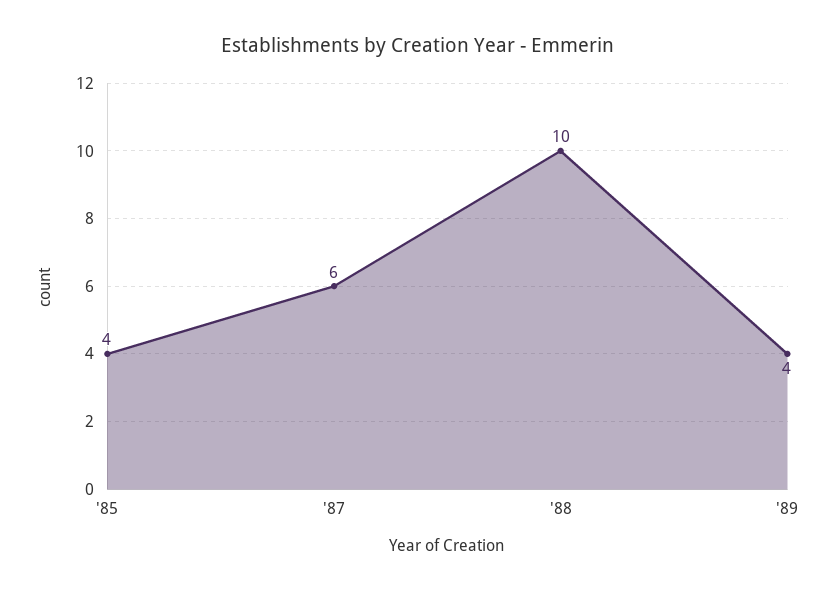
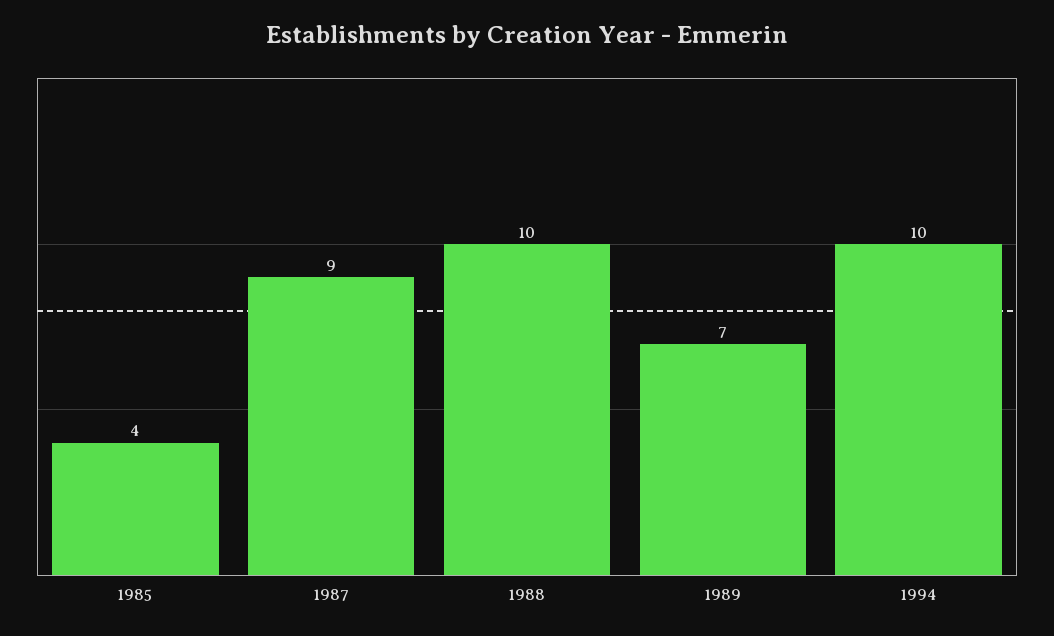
'87: 6 -> 9
'89: 4 -> 7
1994: none -> 10

